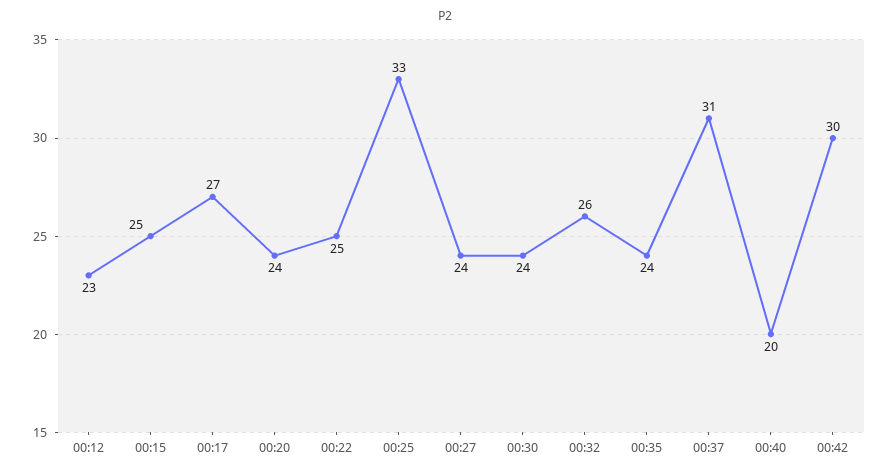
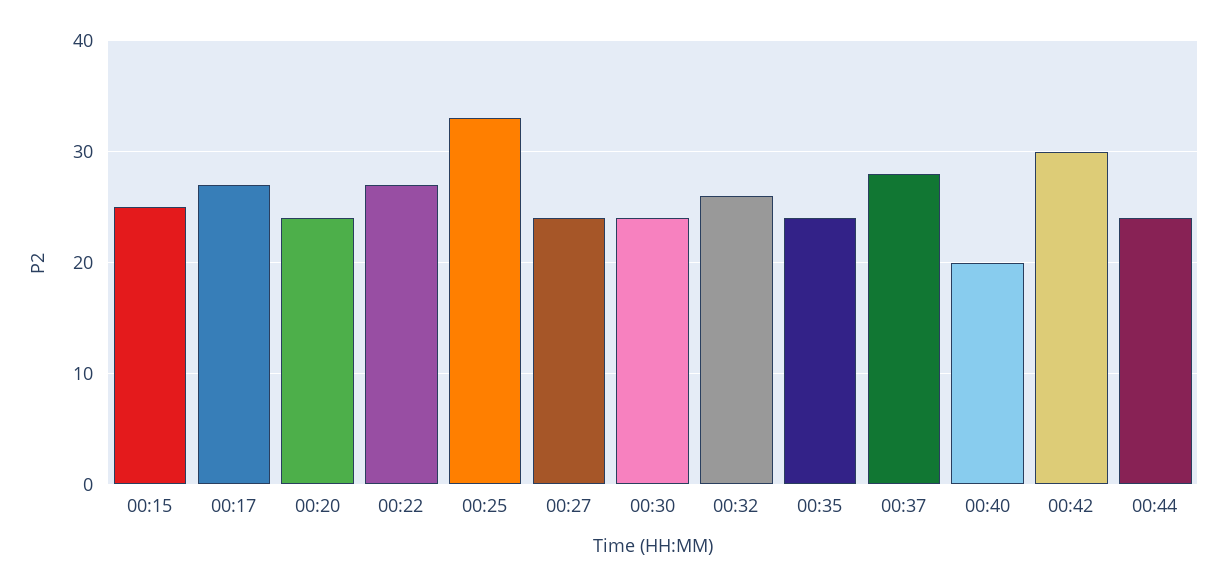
00:12: 23 -> none
00:22: 25 -> 27
00:37: 31 -> 28
00:44: none -> 24

